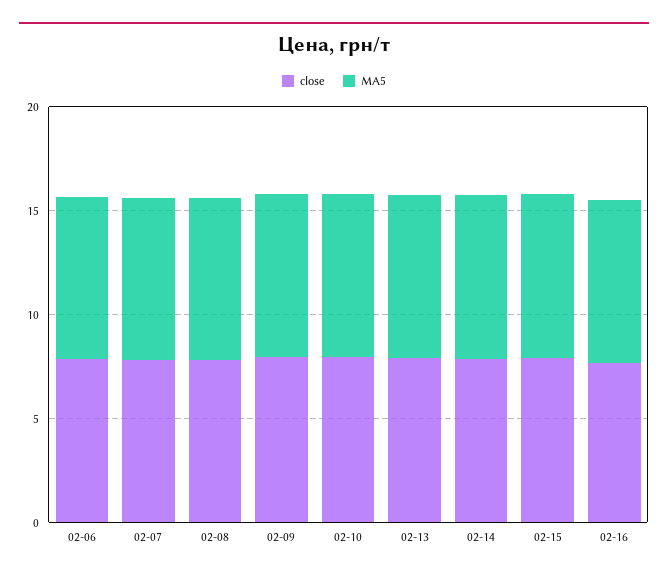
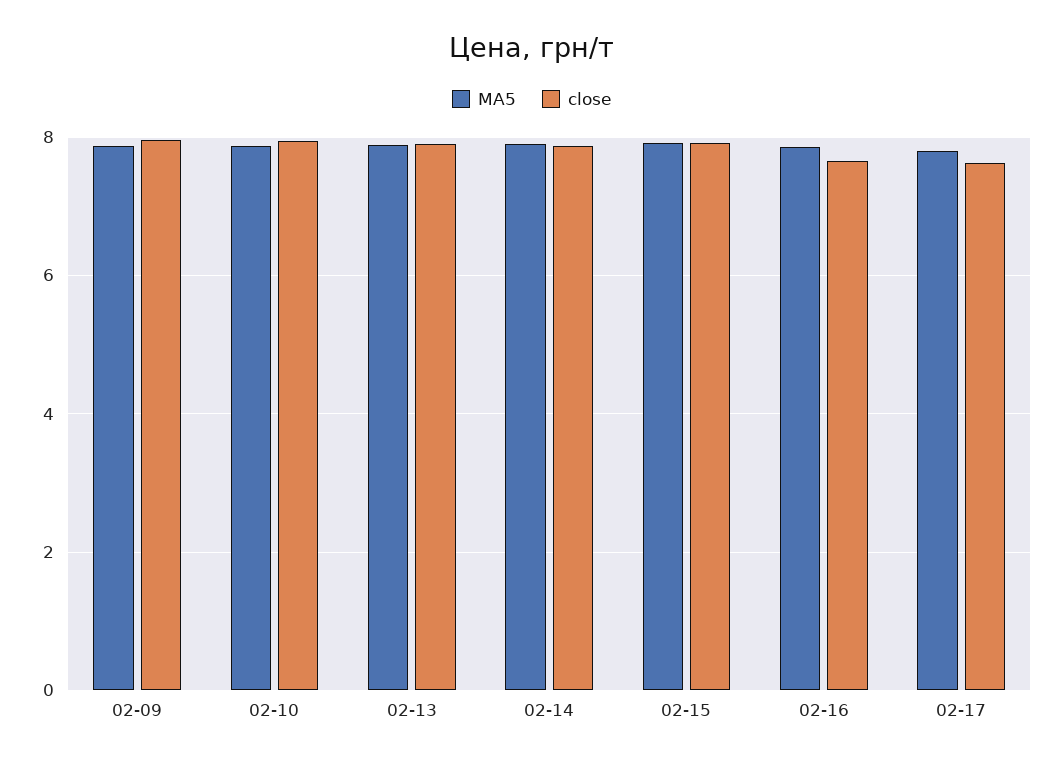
close, 02-06: 8 -> none
MA5, 02-06: 8 -> none
close, 02-07: 8 -> none
MA5, 02-07: 8 -> none
close, 02-08: 8 -> none
MA5, 02-08: 8 -> none
MA5, 02-17: none -> 7.8
close, 02-17: none -> 7.6

